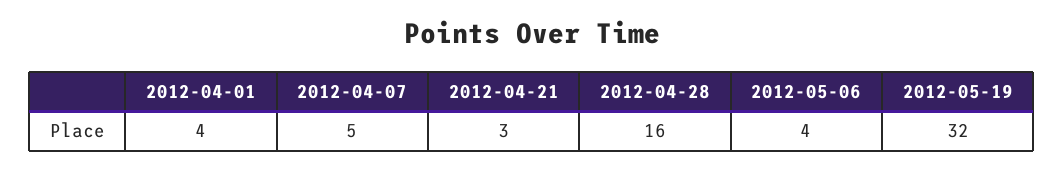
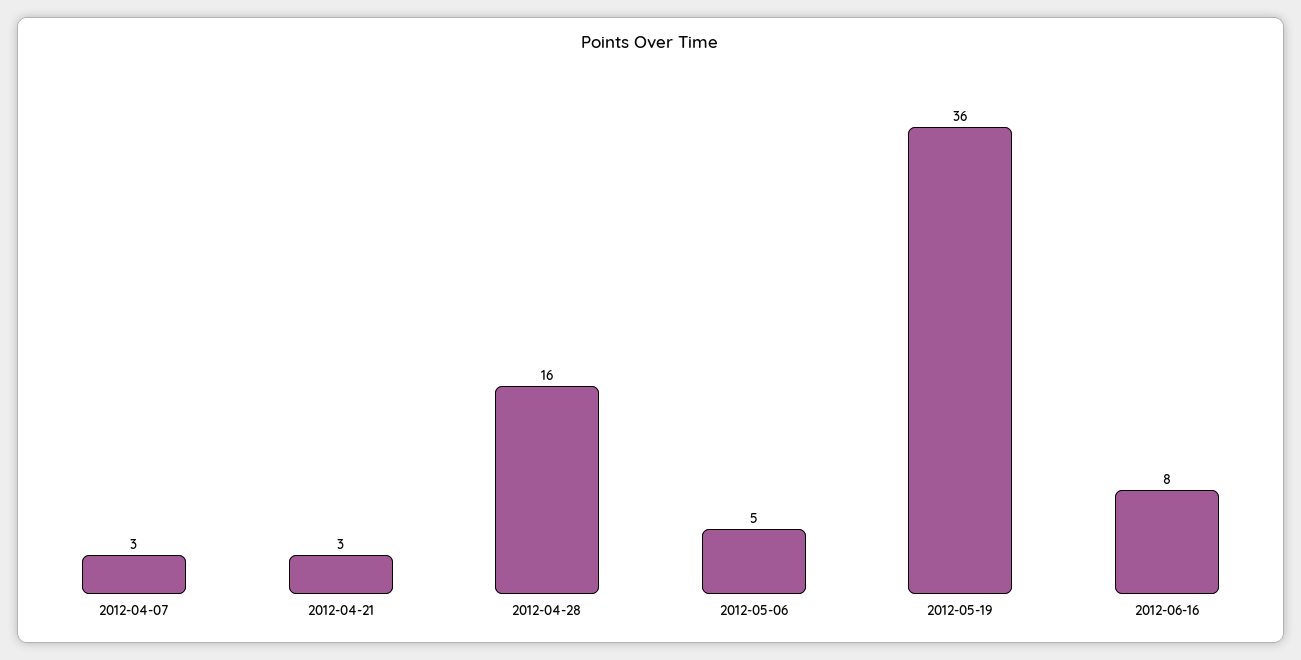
2012-04-01: 4 -> none
2012-04-07: 5 -> 3
2012-05-06: 4 -> 5
2012-05-19: 32 -> 36
2012-06-16: none -> 8

